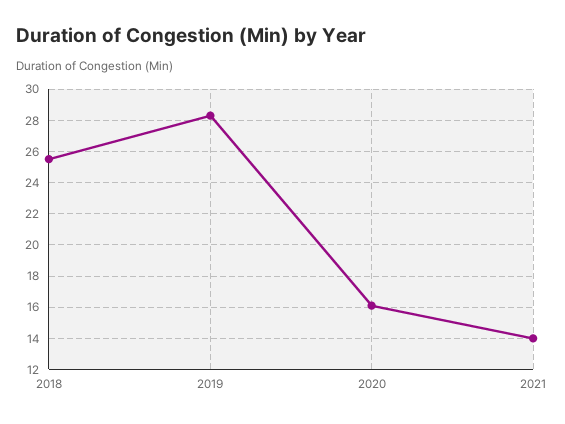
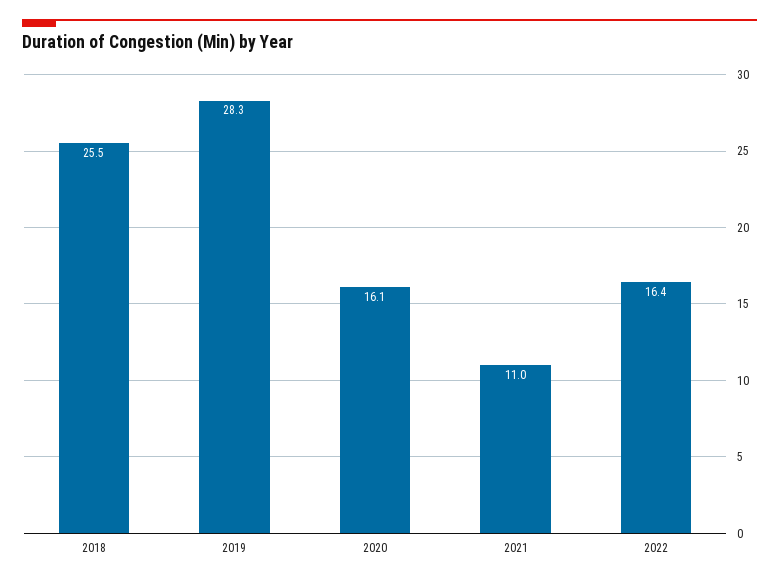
2021: 14 -> 11
2022: none -> 16.4

